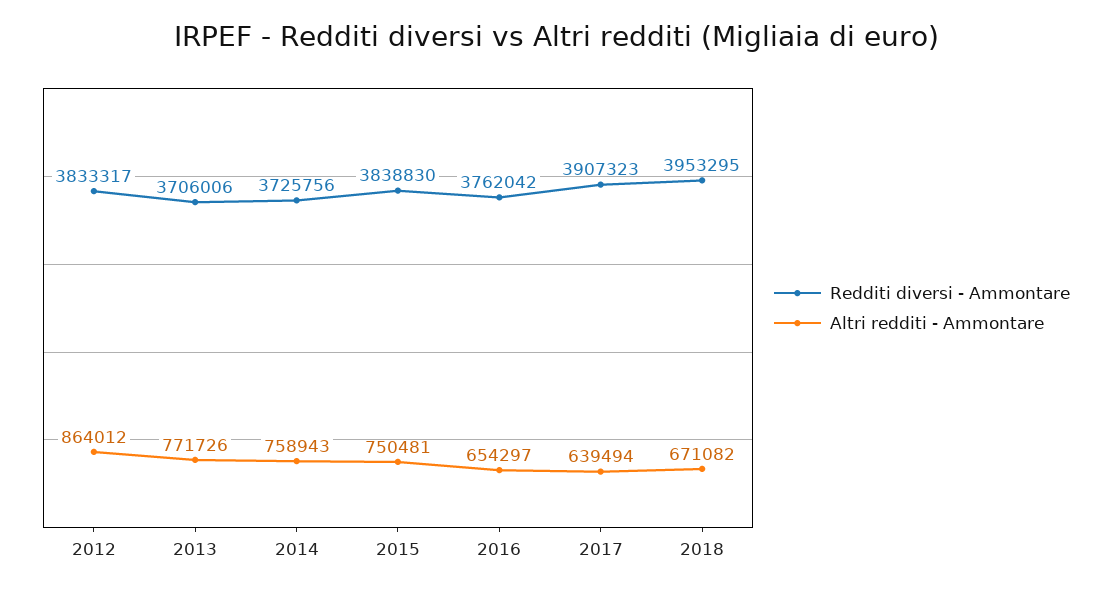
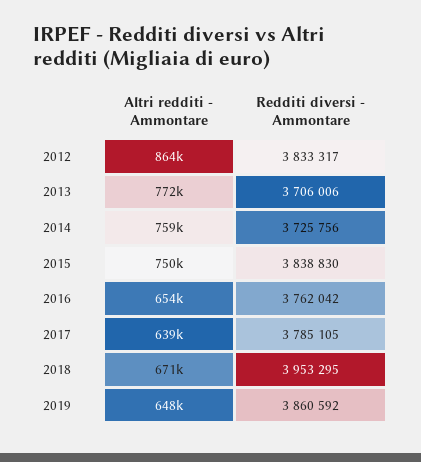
Redditi diversi - Ammontare, 2017: 3907323 -> 3785105
Altri redditi - Ammontare, 2019: none -> 648000
Redditi diversi - Ammontare, 2019: none -> 3860592

